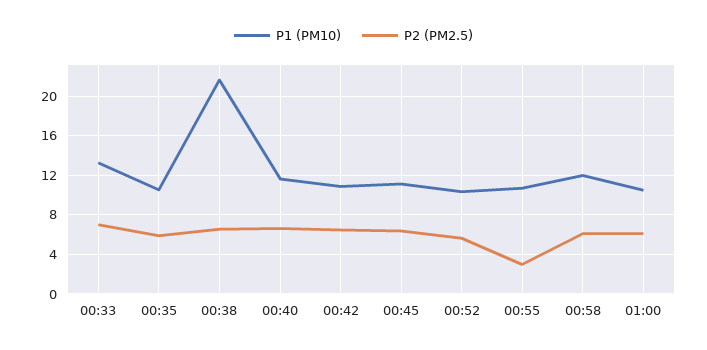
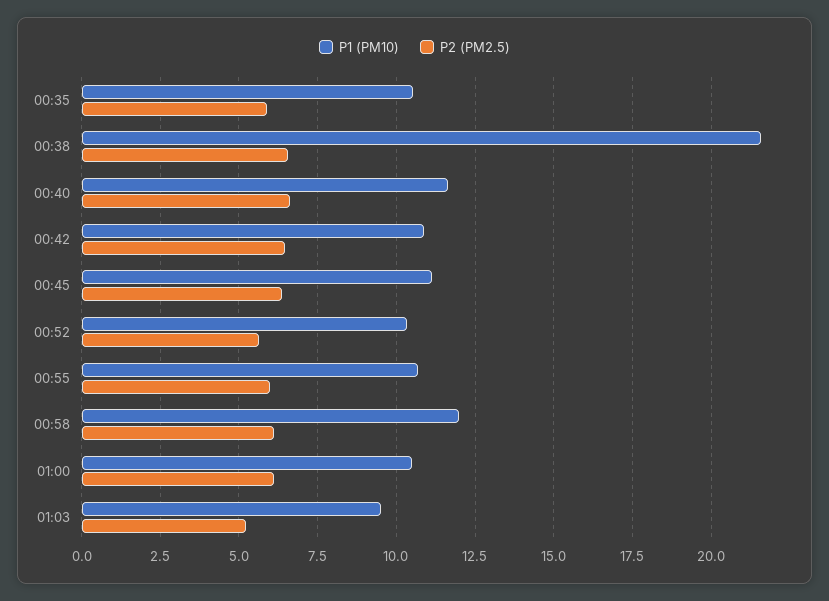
P1 (PM10), 00:33: 13 -> none
P2 (PM2.5), 00:33: 7 -> none
P2 (PM2.5), 00:55: 3 -> 6
P1 (PM10), 01:03: none -> 9.5
P2 (PM2.5), 01:03: none -> 5.25

